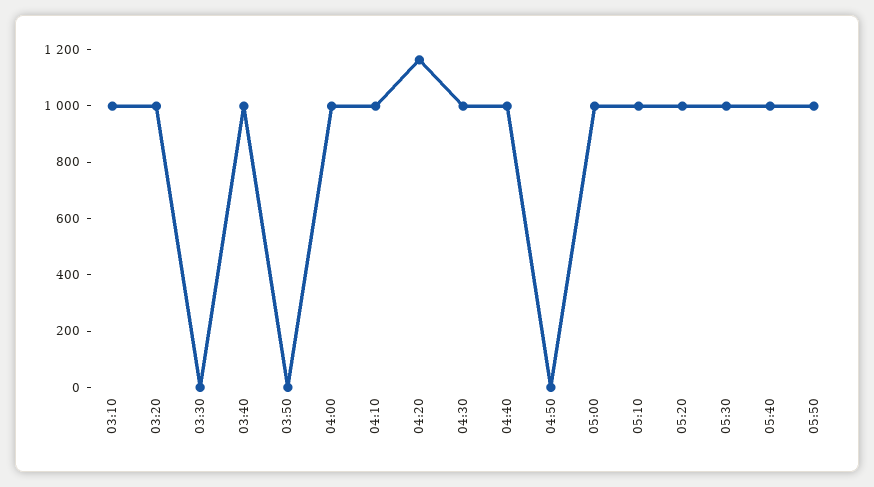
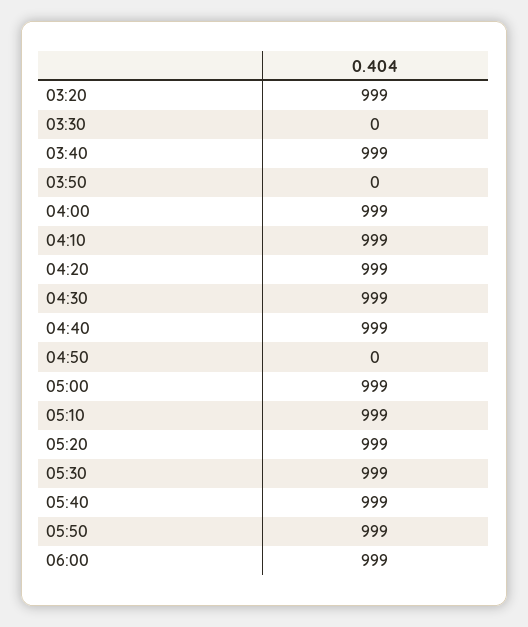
03:10: 1000 -> none
04:20: 1150 -> 999
06:00: none -> 999

